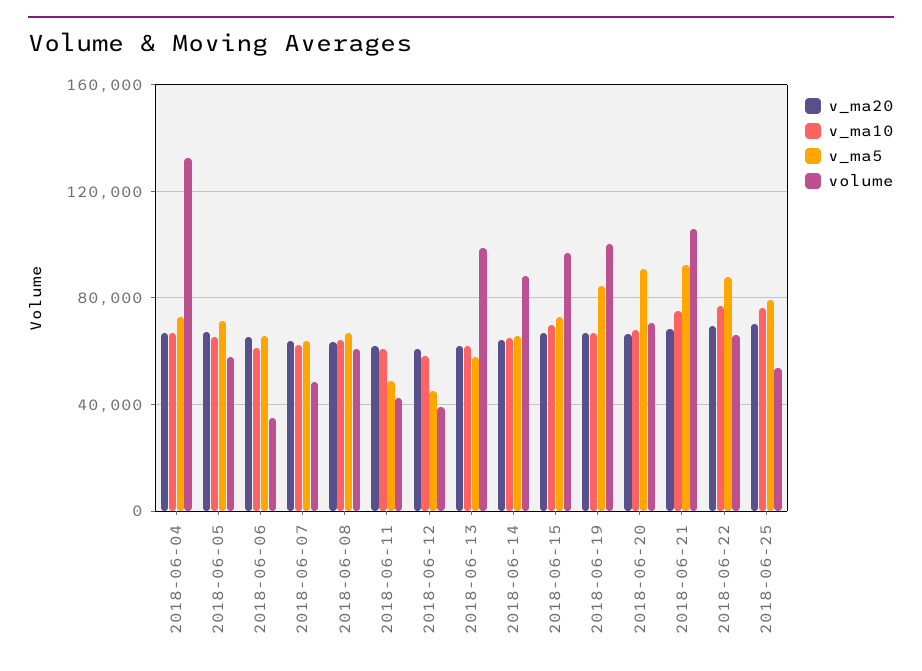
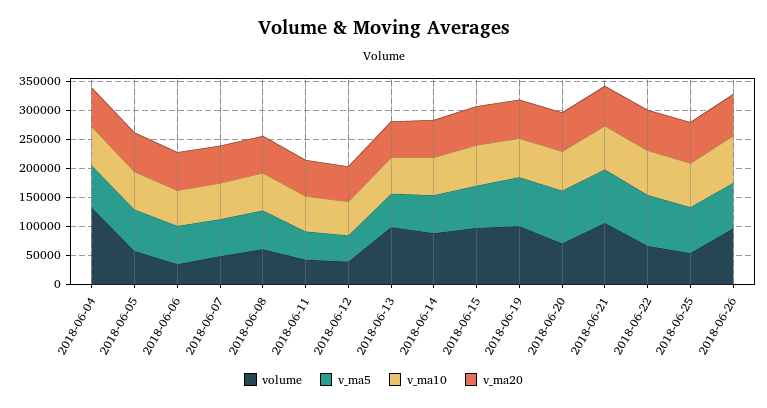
volume, 2018-06-26: none -> 100000
v_ma5, 2018-06-26: none -> 75000
v_ma10, 2018-06-26: none -> 75000
v_ma20, 2018-06-26: none -> 75000

